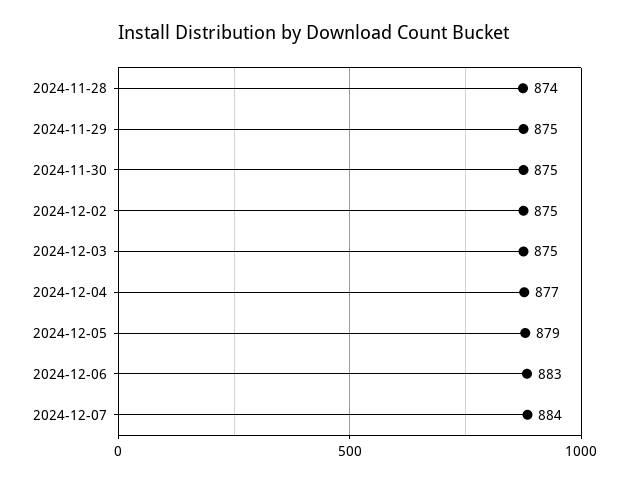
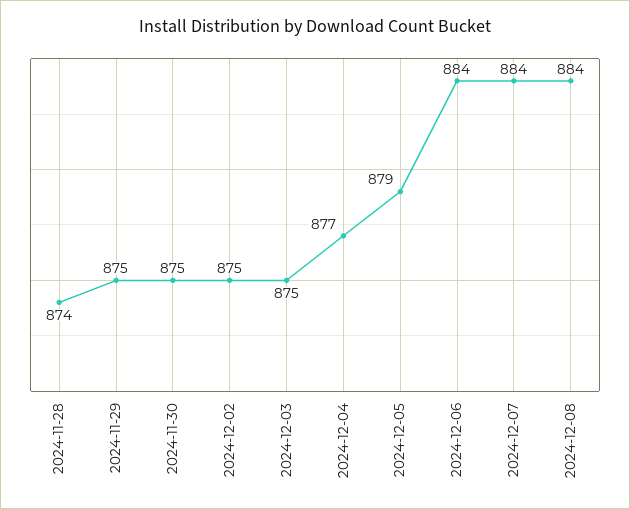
2024-12-06: 883 -> 884
2024-12-08: none -> 884

